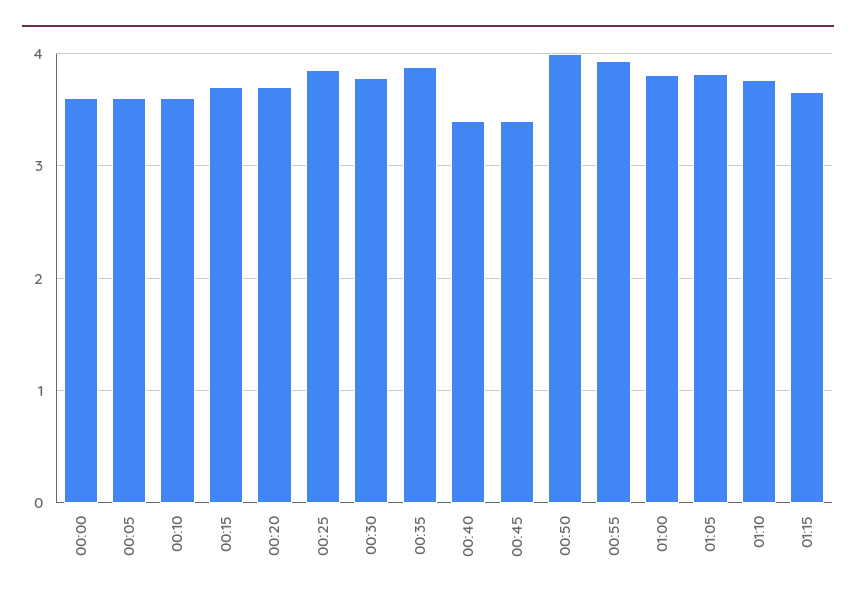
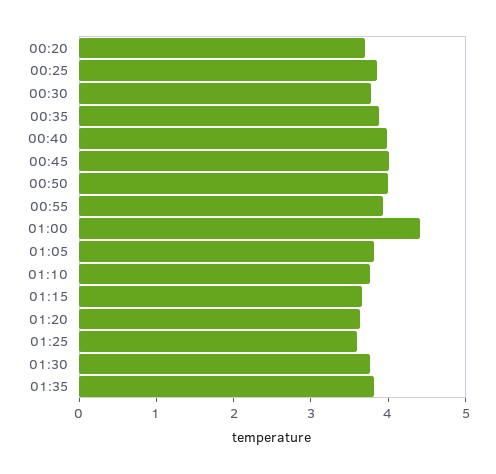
00:00: 3.6 -> none
00:05: 3.6 -> none
00:10: 3.6 -> none
00:15: 3.7 -> none
00:40: 3.4 -> 4
00:45: 3.4 -> 4
01:00: 3.8 -> 4.4
01:20: none -> 3.6
01:25: none -> 3.6
01:30: none -> 3.8
01:35: none -> 3.8

